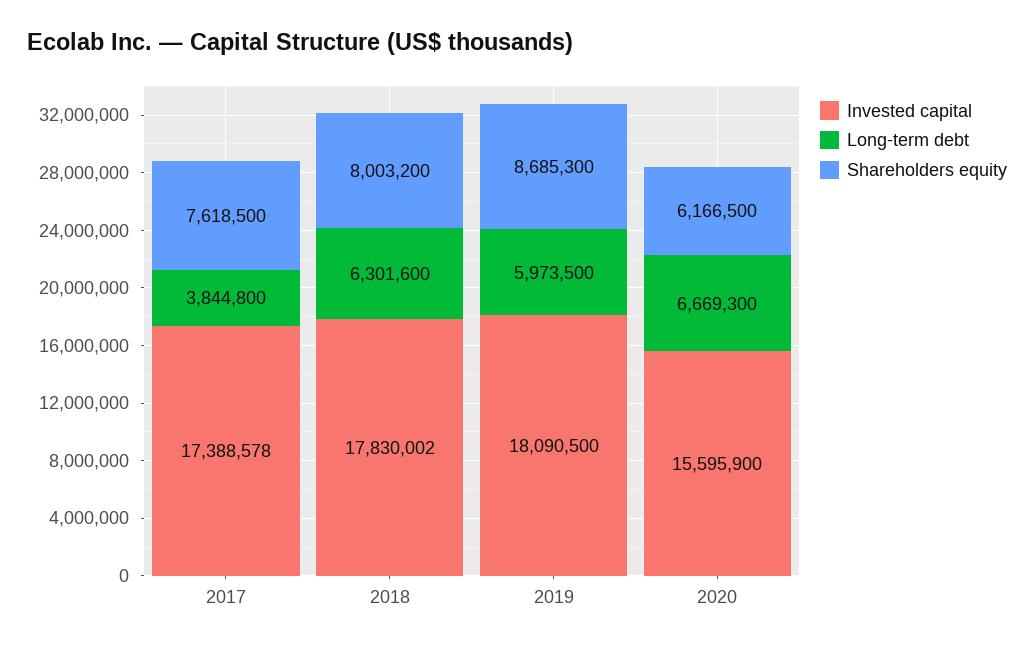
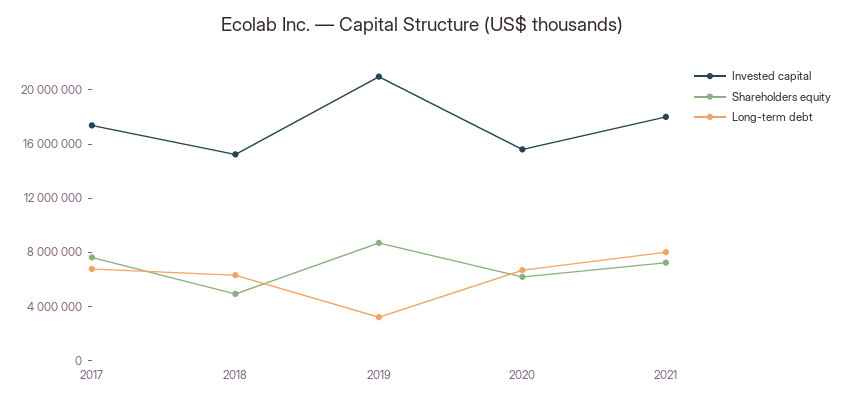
Long-term debt, 2017: 3844800 -> 7000000
Invested capital, 2018: 17830002 -> 15000000
Shareholders equity, 2018: 8003200 -> 5000000
Invested capital, 2019: 18090500 -> 21000000
Long-term debt, 2019: 5973500 -> 3000000
Invested capital, 2021: none -> 18000000
Shareholders equity, 2021: none -> 7000000
Long-term debt, 2021: none -> 8000000

